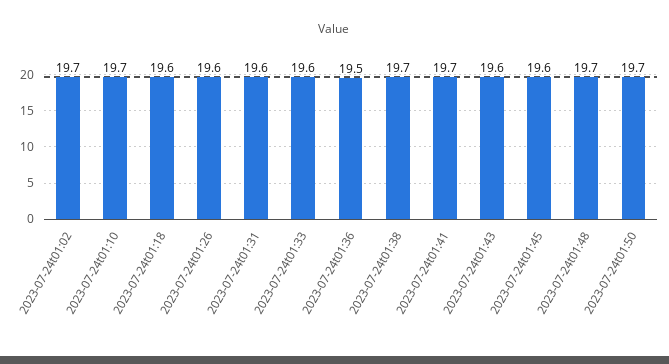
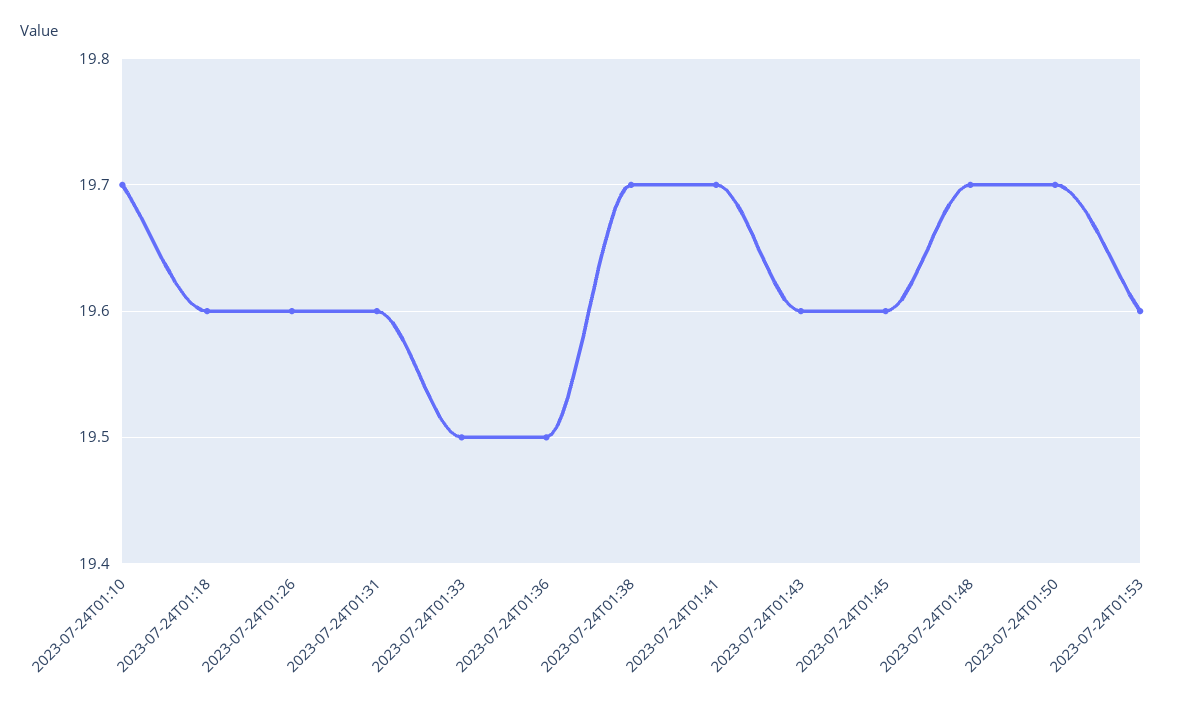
2023-07-24t01:02: 19.7 -> none
2023-07-24t01:33: 19.6 -> 19.5
2023-07-24T01:53: none -> 19.6

